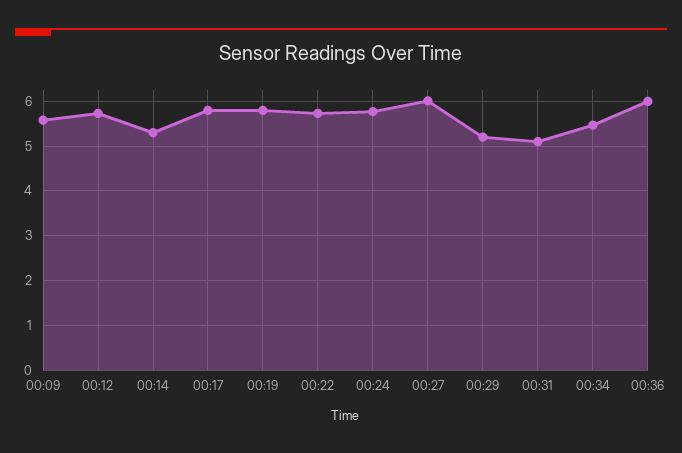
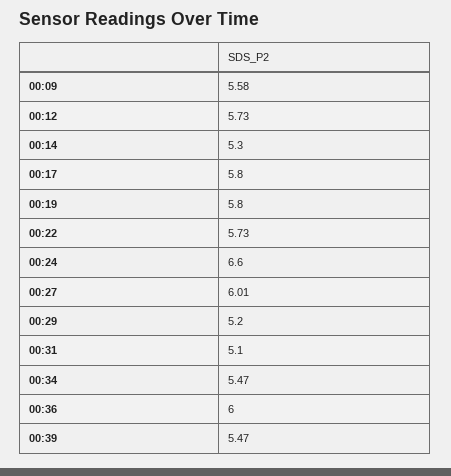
00:24: 5.8 -> 6.6
00:39: none -> 5.47

